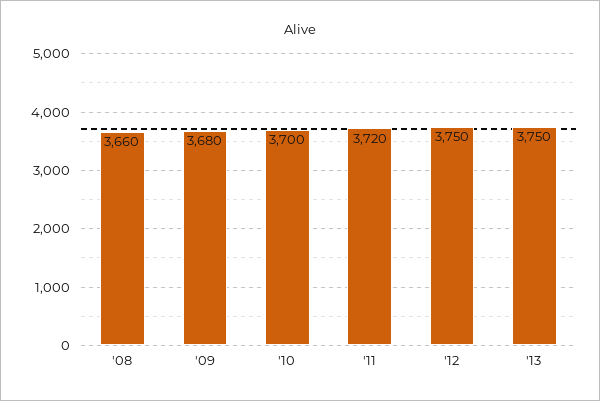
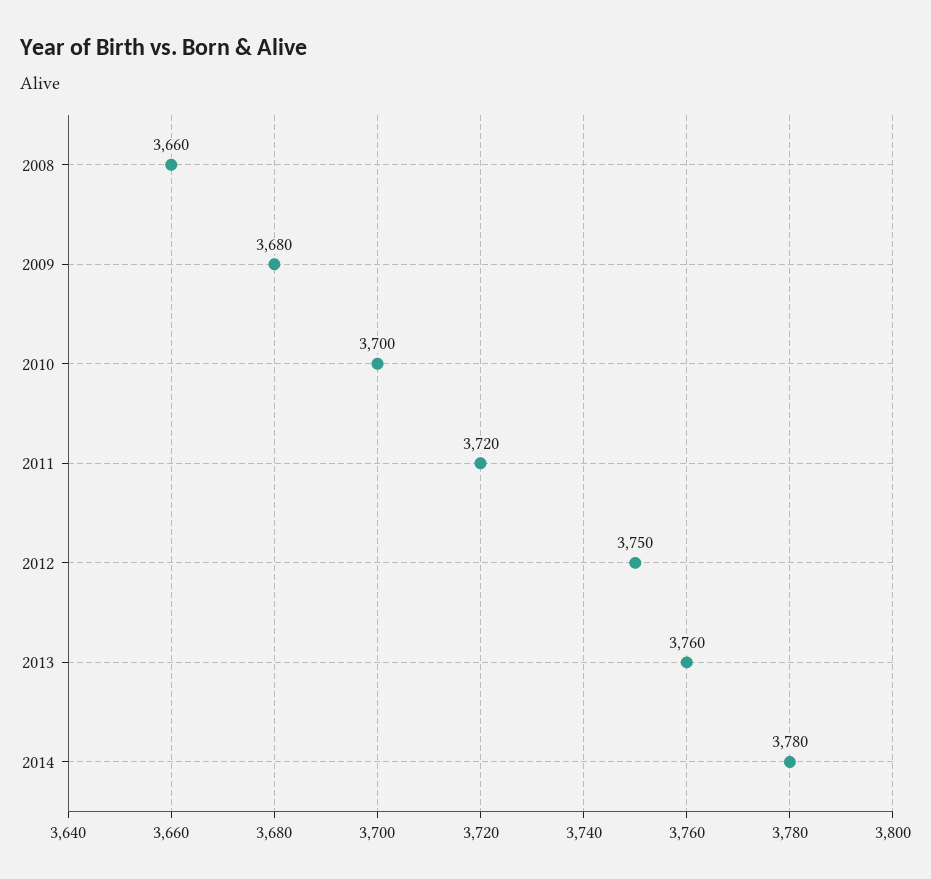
'13: 3750 -> 3760
2014: none -> 3780

